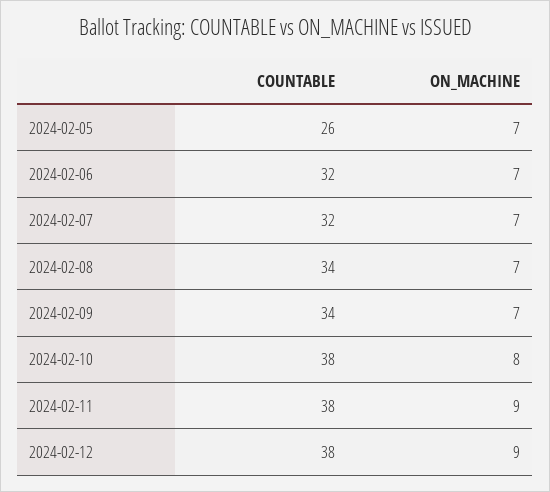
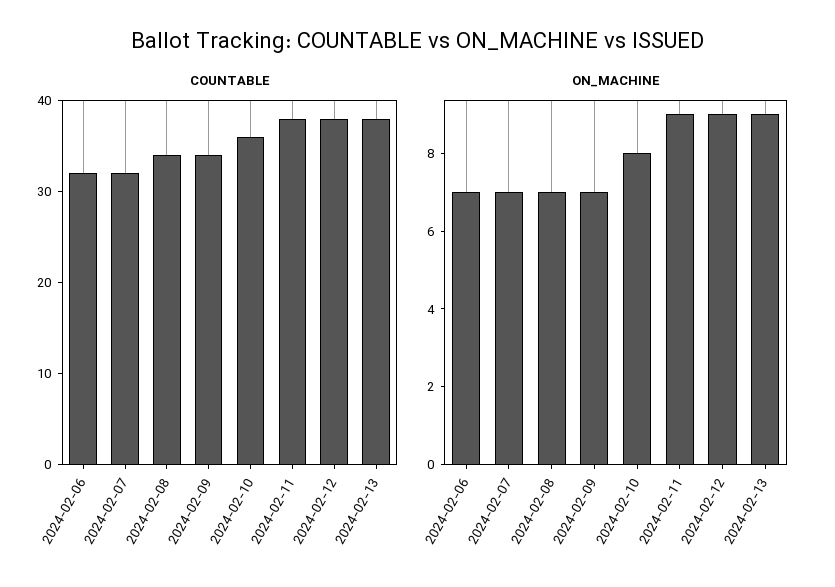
COUNTABLE, 2024-02-05: 26 -> none
ON_MACHINE, 2024-02-05: 7 -> none
COUNTABLE, 2024-02-10: 38 -> 36
COUNTABLE, 2024-02-13: none -> 38
ON_MACHINE, 2024-02-13: none -> 9

